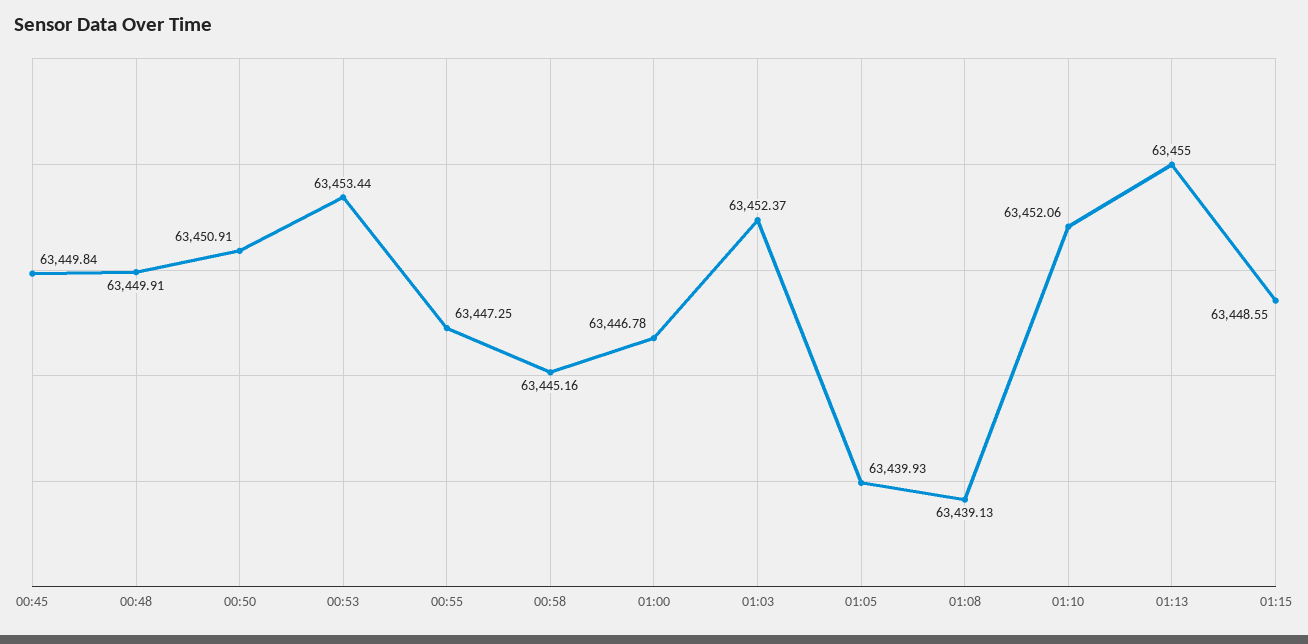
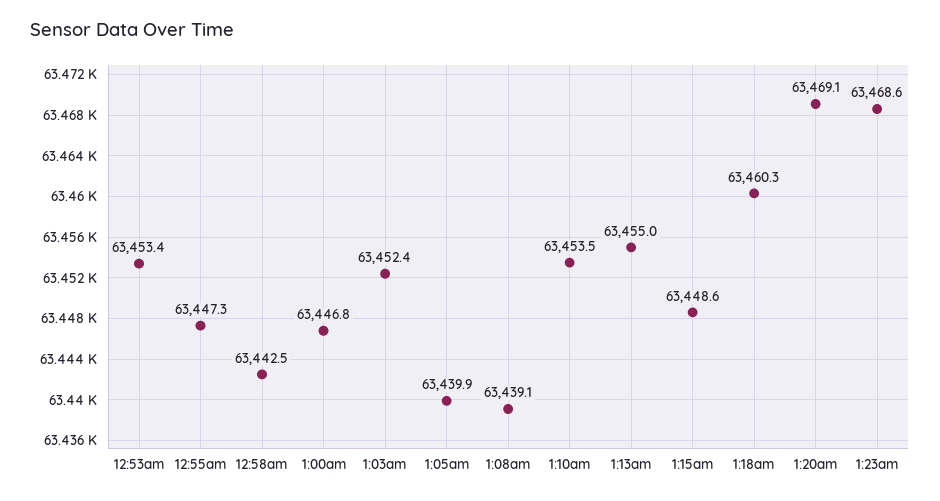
00:45: 63449.84 -> none
00:48: 63449.91 -> none
00:50: 63450.91 -> none
00:58: 63445.16 -> 63442.5
01:10: 63452.06 -> 63453.5
1:18am: none -> 63460.3
1:20am: none -> 63469.1
1:23am: none -> 63468.6

